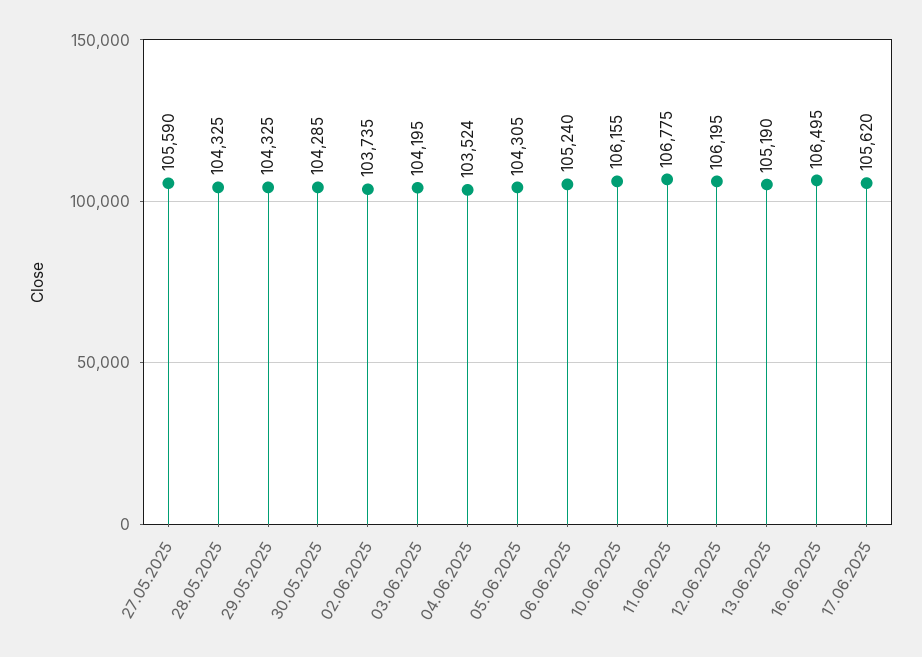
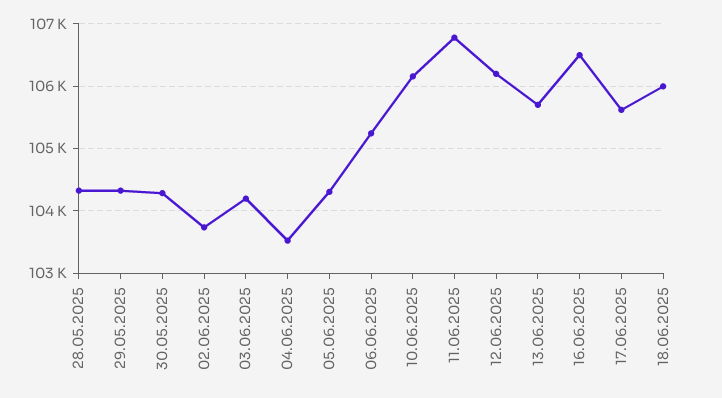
27.05.2025: 105590 -> none
13.06.2025: 105190 -> 105700
18.06.2025: none -> 106000

